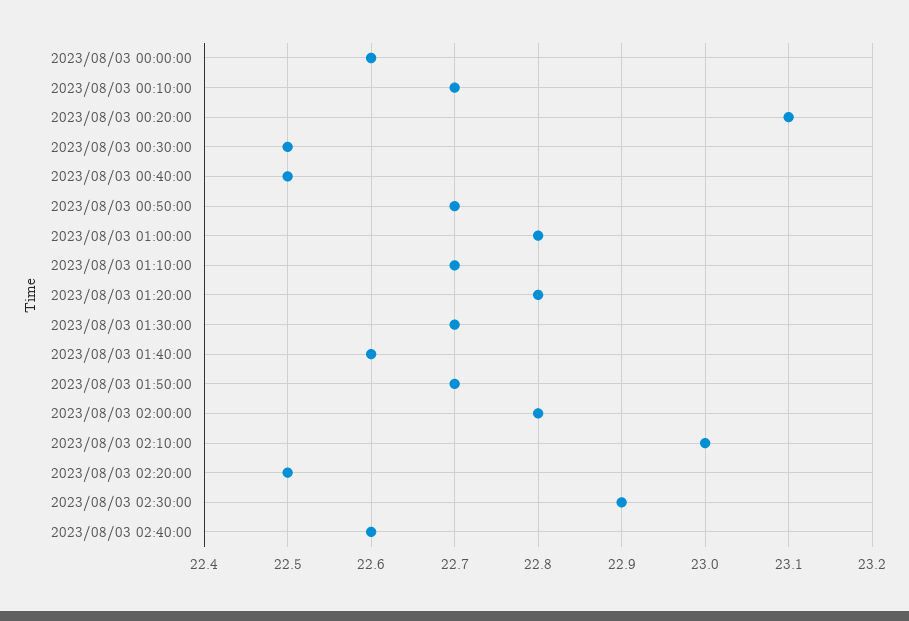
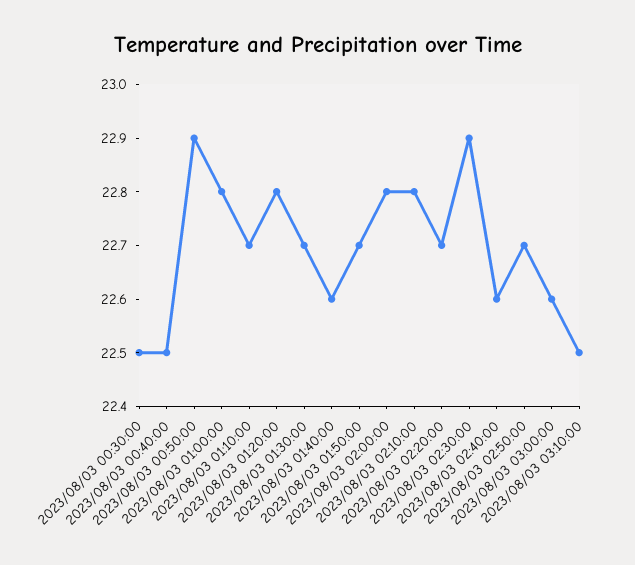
2023/08/03 00:00:00: 22.6 -> none
2023/08/03 00:10:00: 22.7 -> none
2023/08/03 00:20:00: 23.1 -> none
2023/08/03 00:50:00: 22.7 -> 22.9
2023/08/03 02:10:00: 23 -> 22.8
2023/08/03 02:20:00: 22.5 -> 22.7
2023/08/03 02:50:00: none -> 22.7
2023/08/03 03:00:00: none -> 22.6
2023/08/03 03:10:00: none -> 22.5

